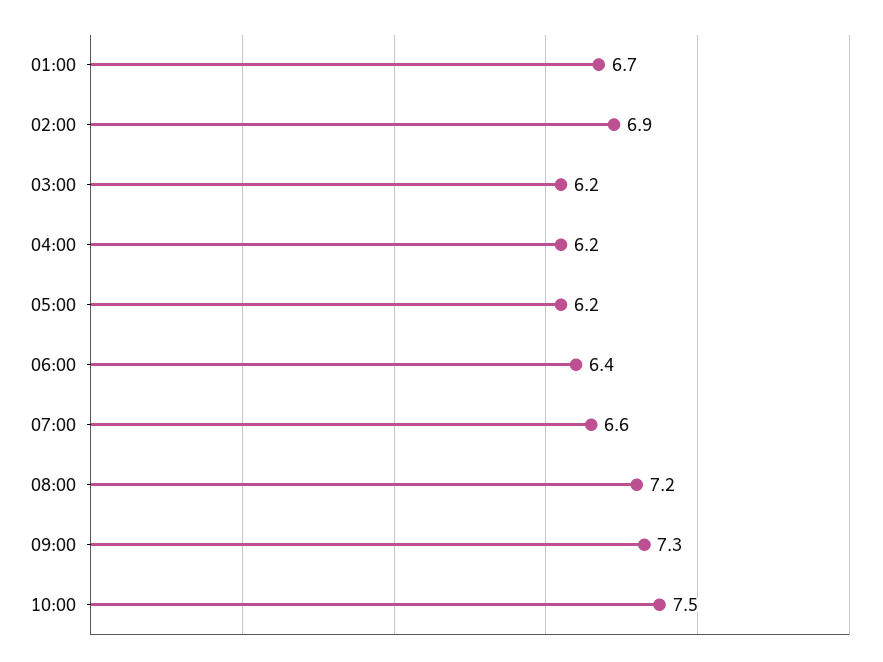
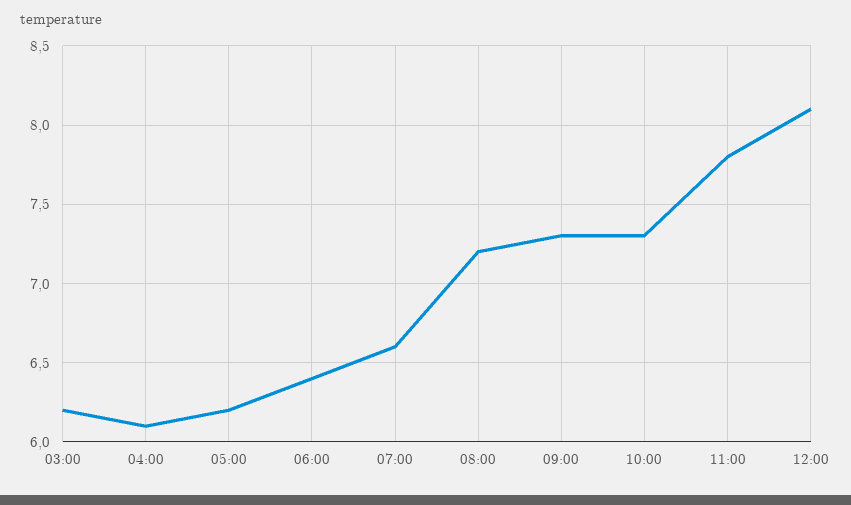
01:00: 6.7 -> none
02:00: 6.9 -> none
04:00: 6.2 -> 6.1
10:00: 7.5 -> 7.3
11:00: none -> 7.8
12:00: none -> 8.1

